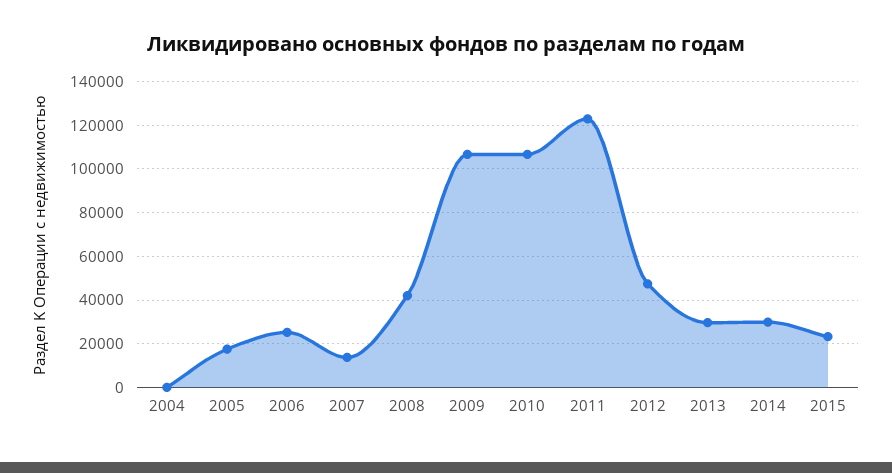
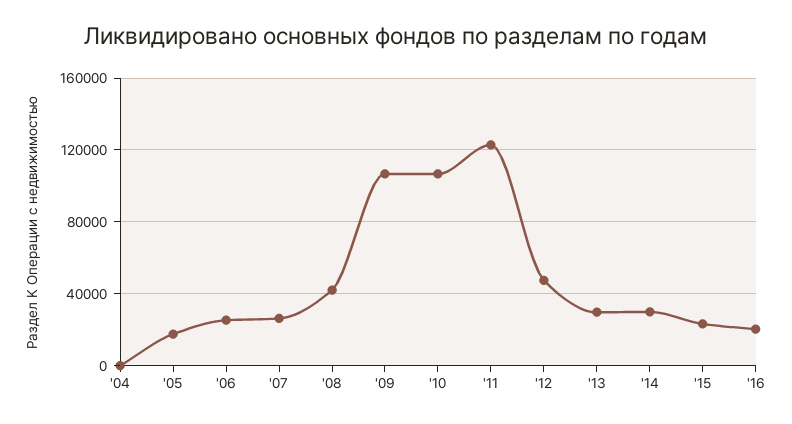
2007: 15000 -> 25000
'16: none -> 20000

